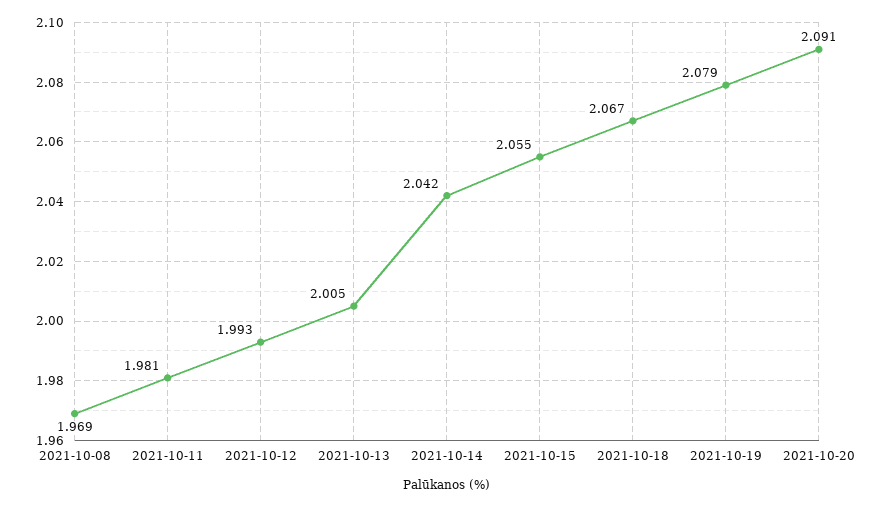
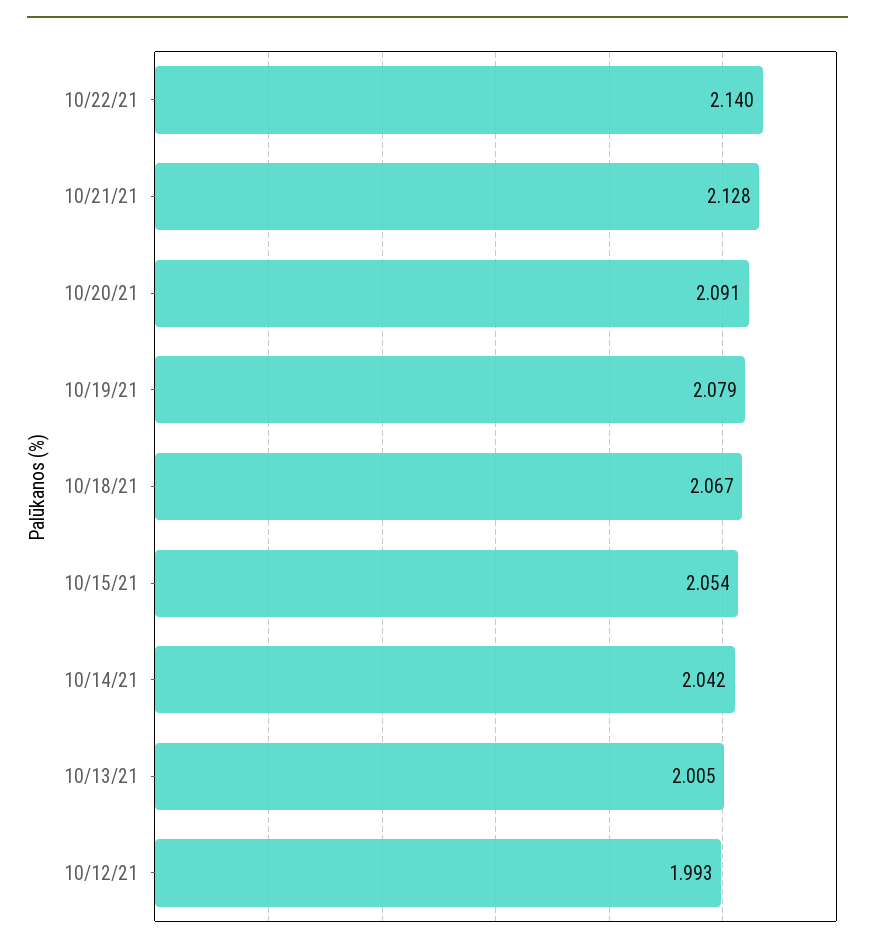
2021-10-08: 1.969 -> none
2021-10-11: 1.981 -> none
2021-10-15: 2.055 -> 2.054
10/22/21: none -> 2.14
10/21/21: none -> 2.128

